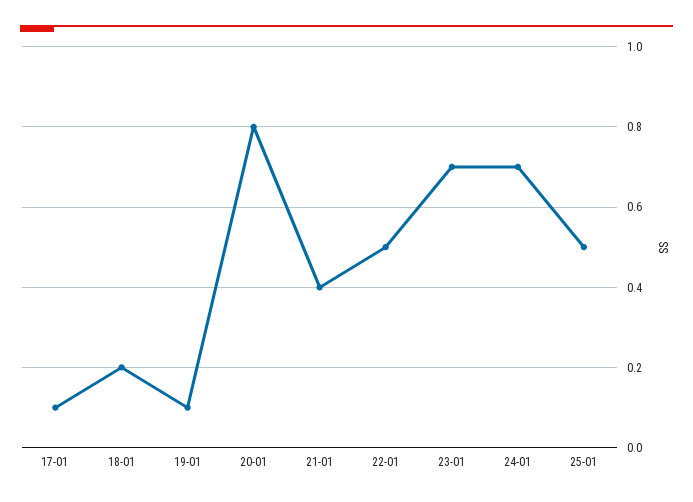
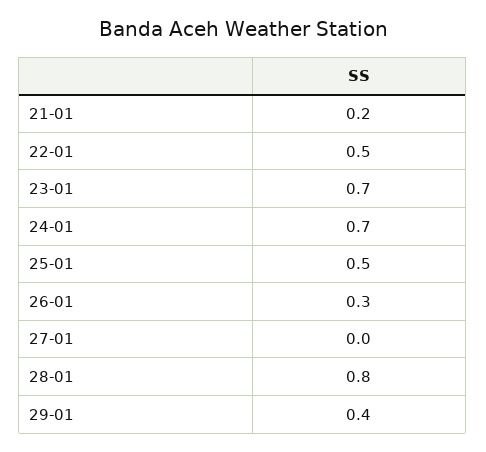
17-01: 0.1 -> none
18-01: 0.2 -> none
19-01: 0.1 -> none
20-01: 0.8 -> none
21-01: 0.4 -> 0.2
26-01: none -> 0.3
27-01: none -> 0
28-01: none -> 0.8
29-01: none -> 0.4

